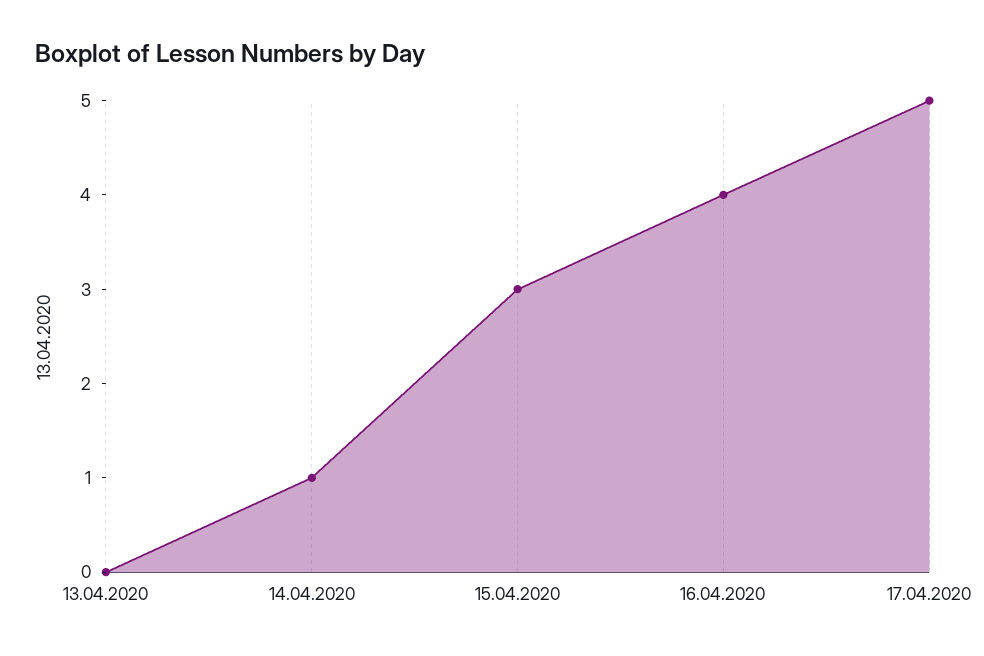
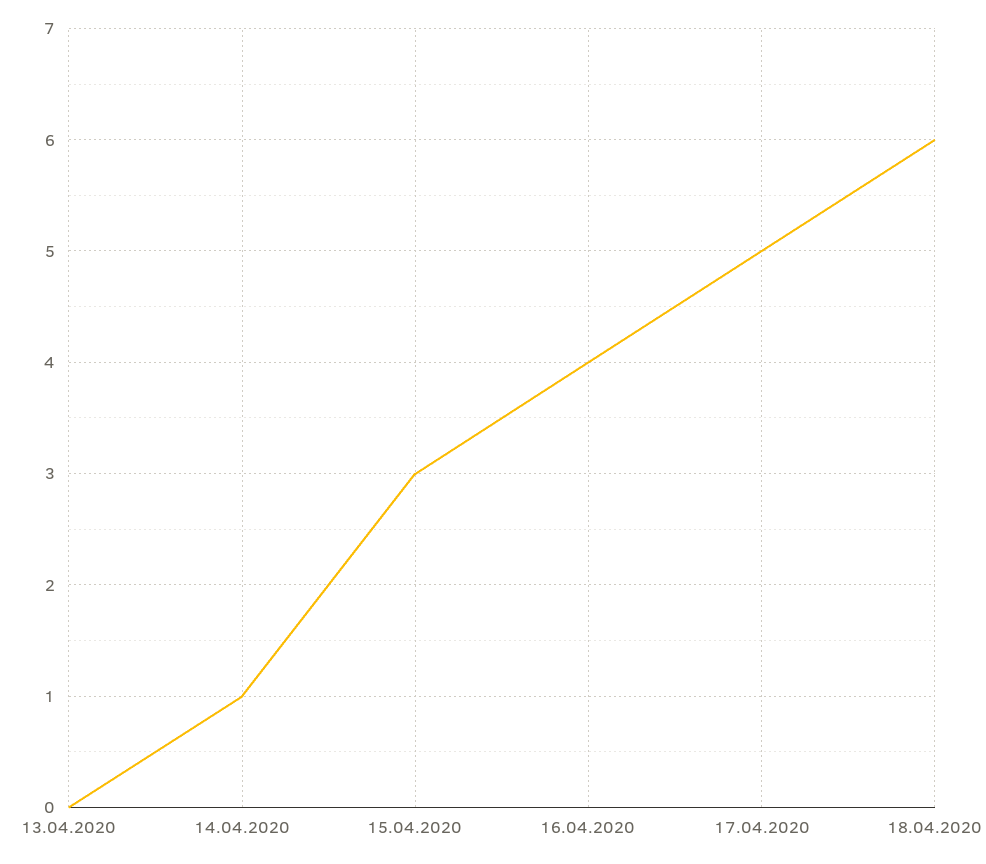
18.04.2020: none -> 6

